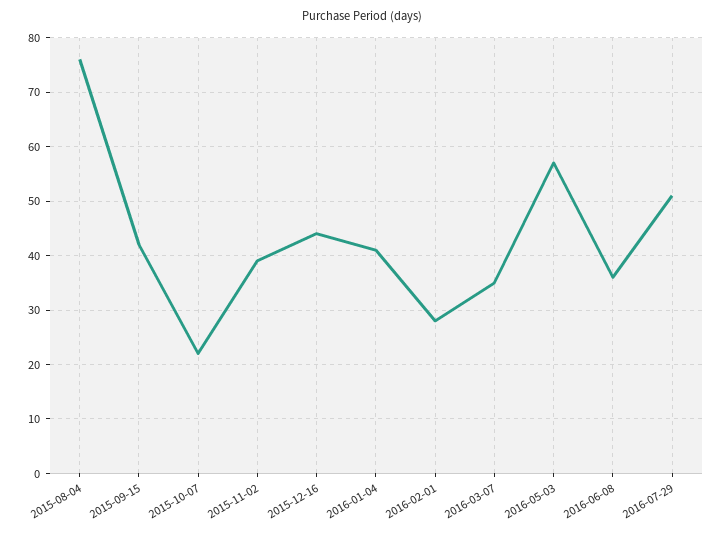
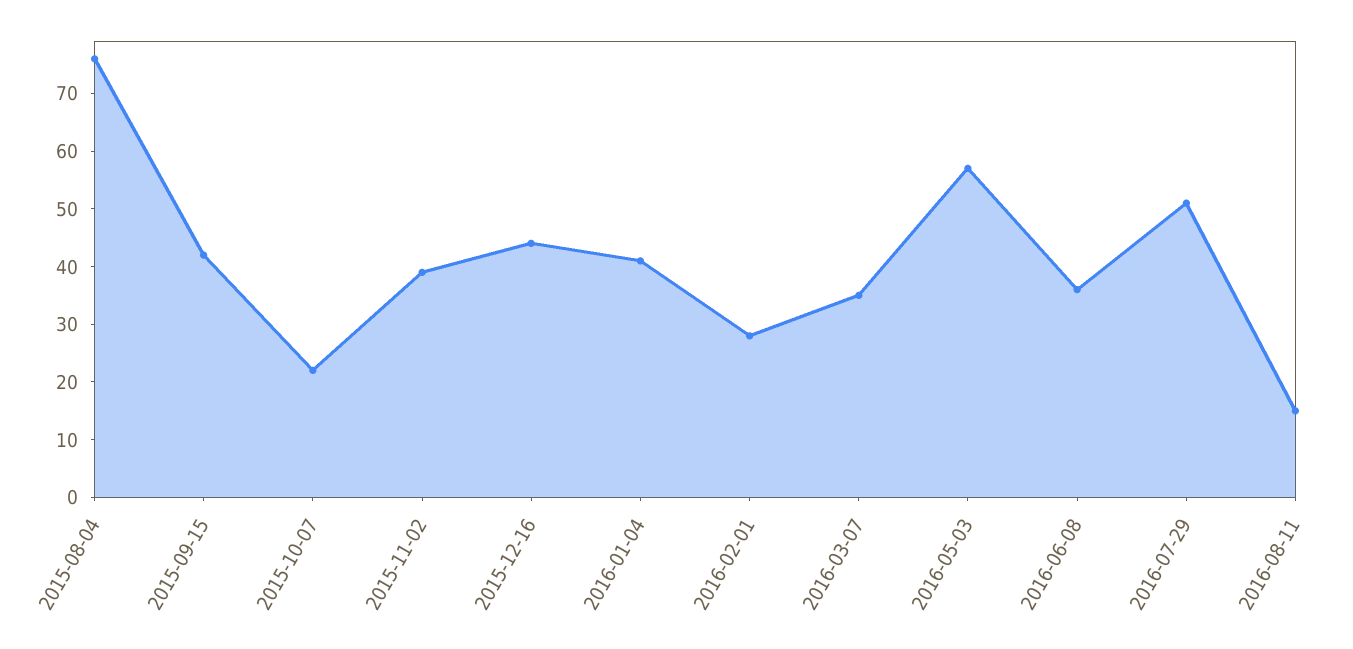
2016-08-11: none -> 15

